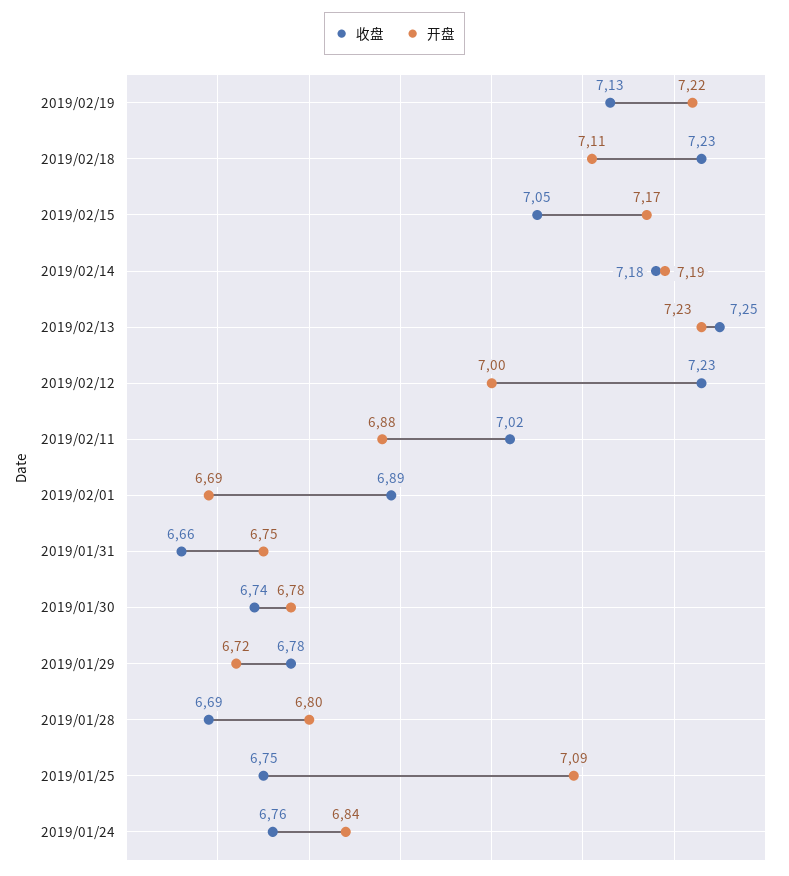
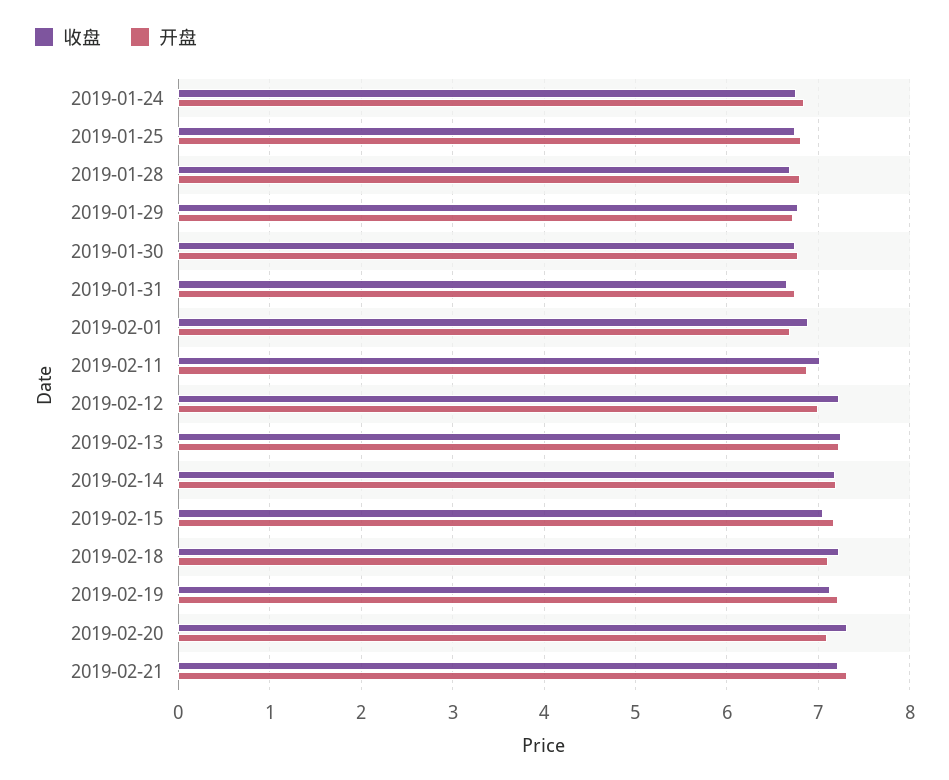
开盘, 2019/01/25: 7.09 -> 6.8
收盘, 2019-02-20: none -> 7.3
开盘, 2019-02-20: none -> 7.1
收盘, 2019-02-21: none -> 7.2
开盘, 2019-02-21: none -> 7.3

